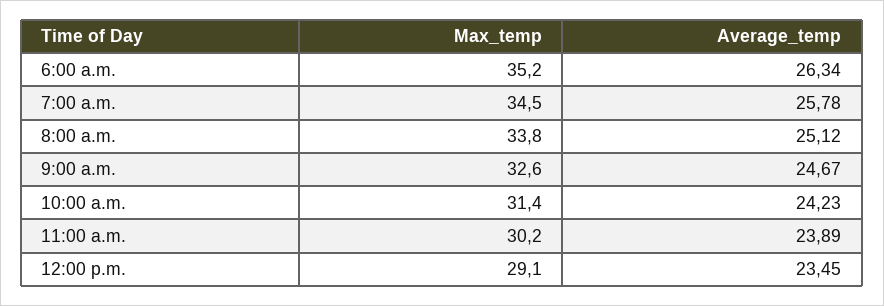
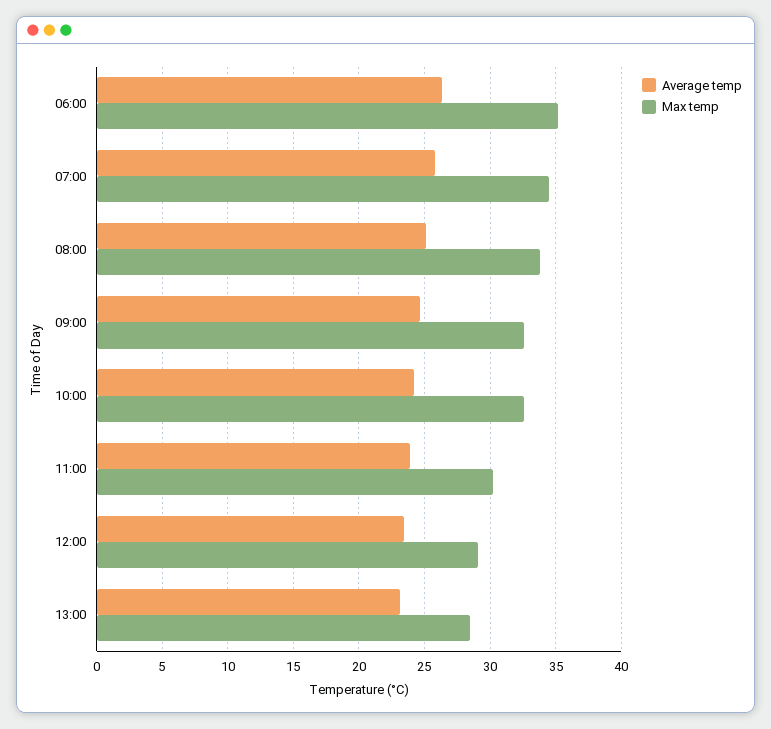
Max_temp, 10:00 a.m.: 31.4 -> 32.5
Average_temp, 13:00: none -> 23
Max_temp, 13:00: none -> 28.5

